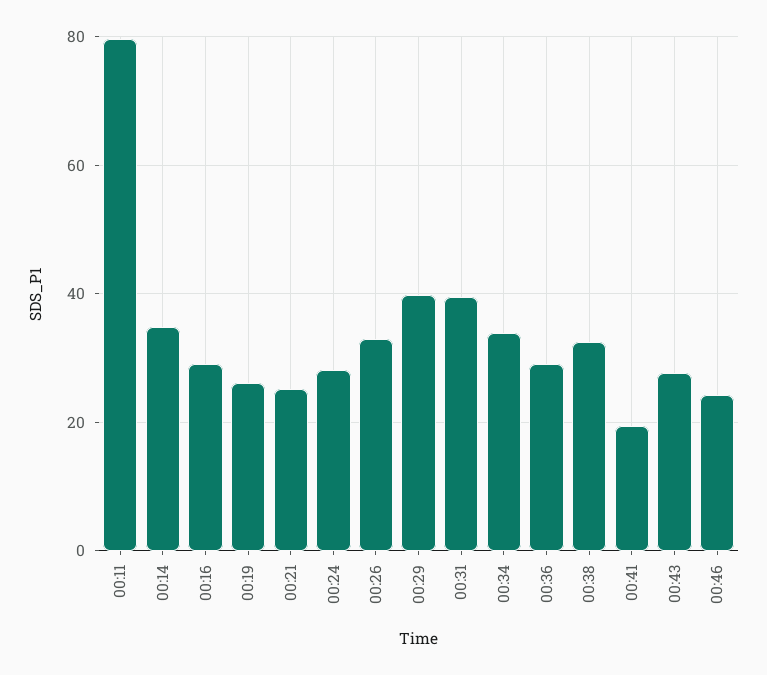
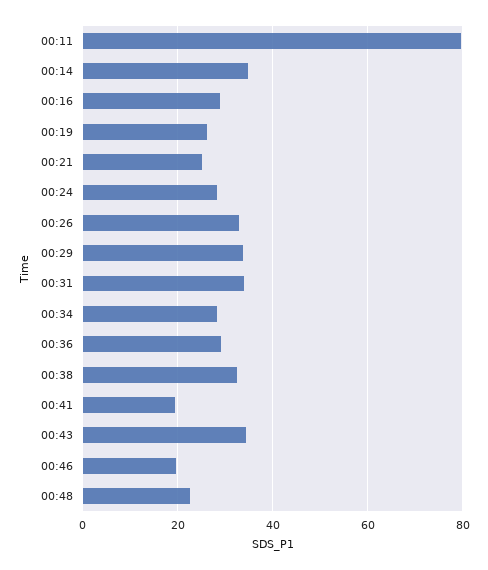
00:29: 40 -> 34
00:31: 40 -> 34
00:34: 34 -> 28
00:43: 28 -> 34
00:46: 24 -> 20
00:48: none -> 22

